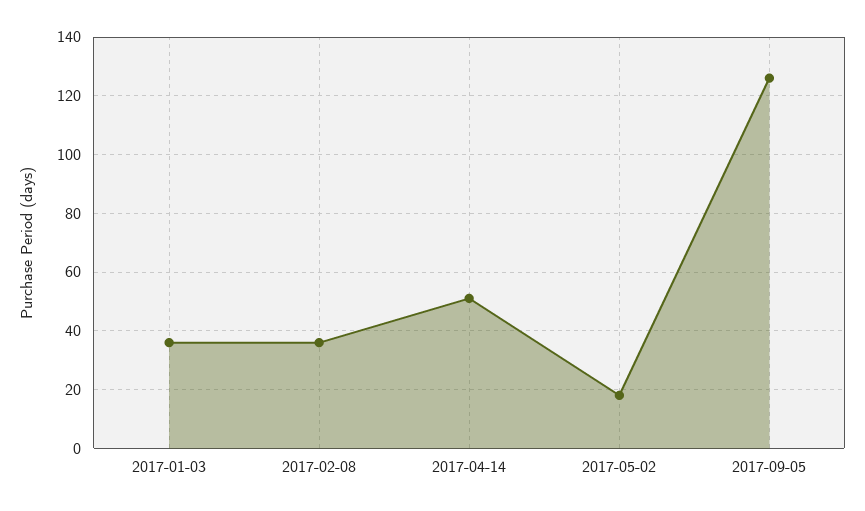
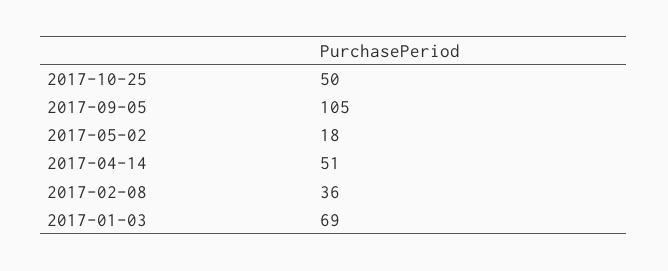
2017-01-03: 35 -> 69
2017-09-05: 125 -> 105
2017-10-25: none -> 50

